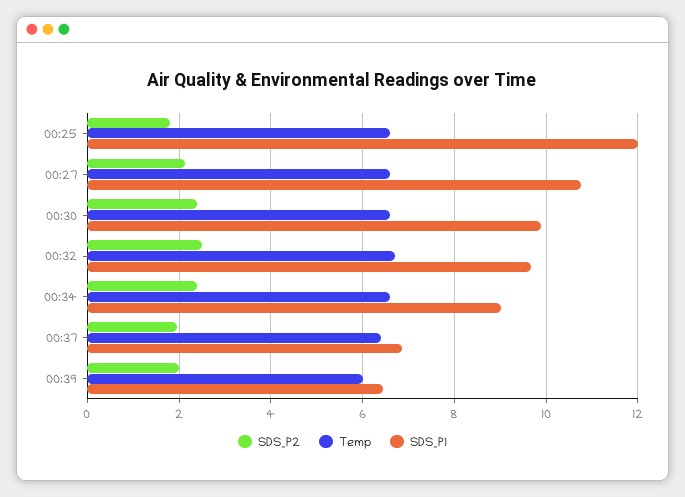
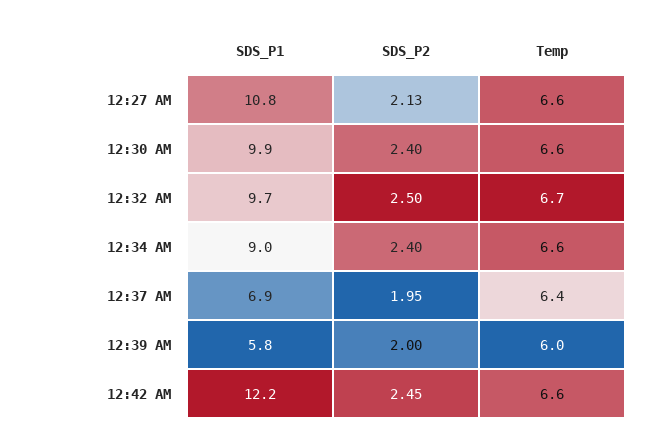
SDS_P2, 00:25: 1.8 -> none
Temp, 00:25: 6.6 -> none
SDS_P1, 00:25: 12 -> none
SDS_P1, 00:39: 6.4 -> 5.8
SDS_P1, 12:42 AM: none -> 12.2
SDS_P2, 12:42 AM: none -> 2.45
Temp, 12:42 AM: none -> 6.6

